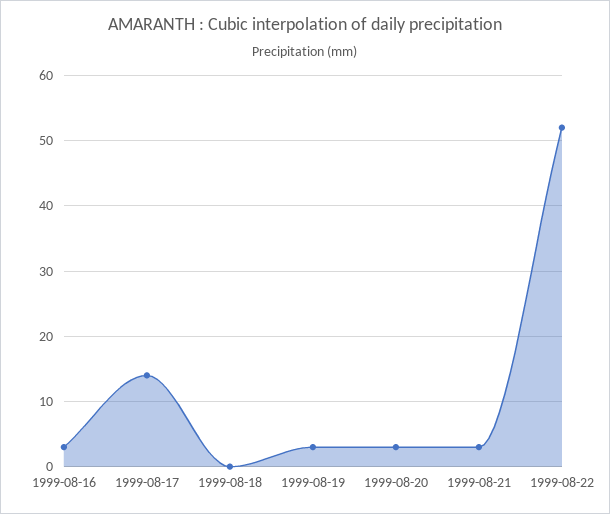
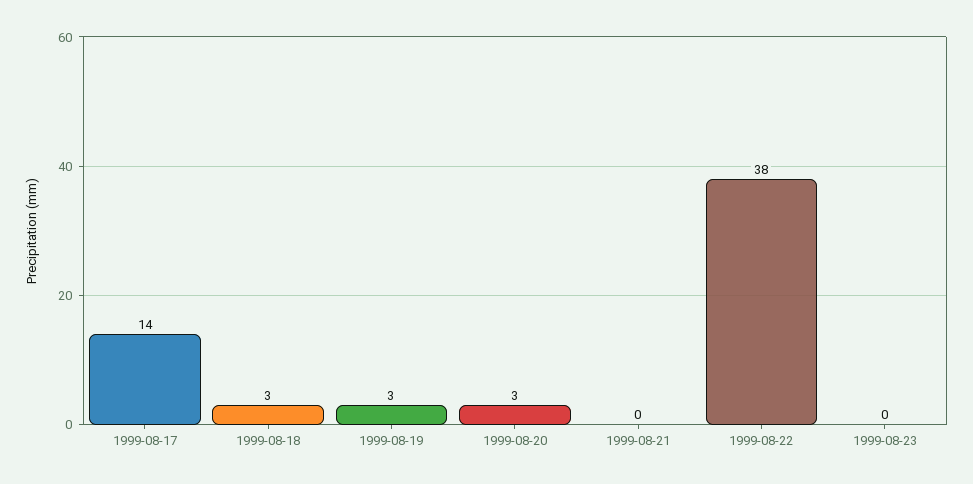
1999-08-16: 3 -> none
1999-08-18: 0 -> 3
1999-08-21: 3 -> 0
1999-08-22: 52 -> 38
1999-08-23: none -> 0

